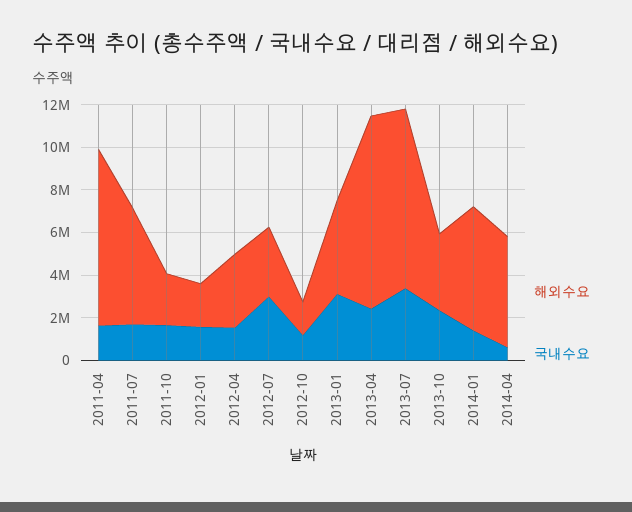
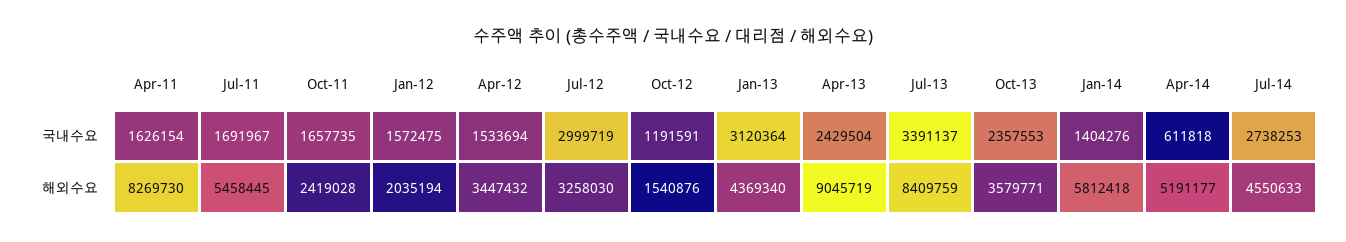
국내수요, Jul-14: none -> 2738253
해외수요, Jul-14: none -> 4550633

